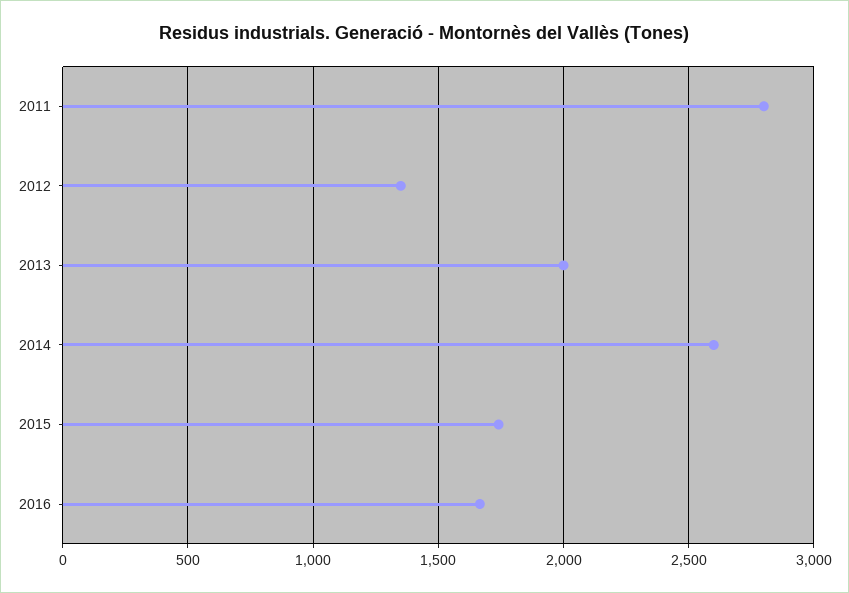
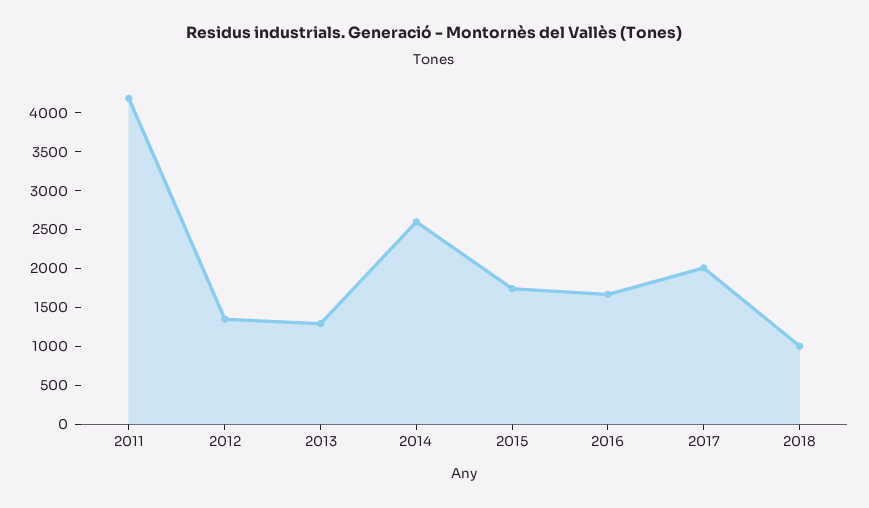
2011: 2800 -> 4250
2013: 2000 -> 1250
2017: none -> 2000
2018: none -> 1000

